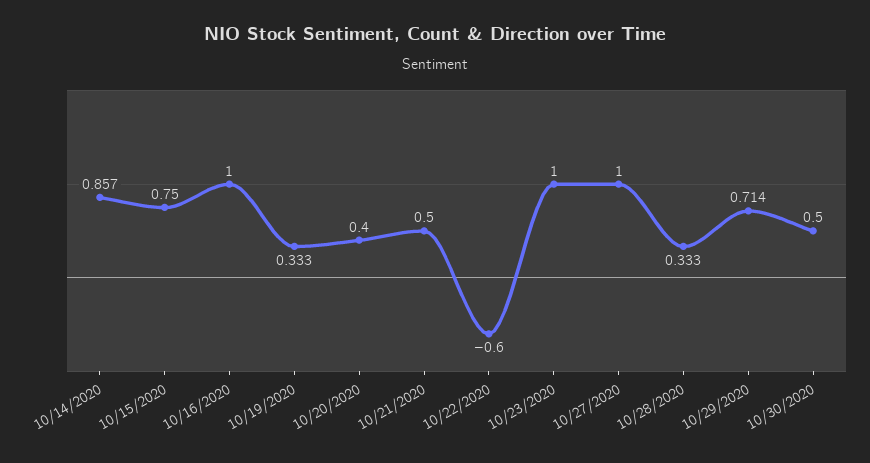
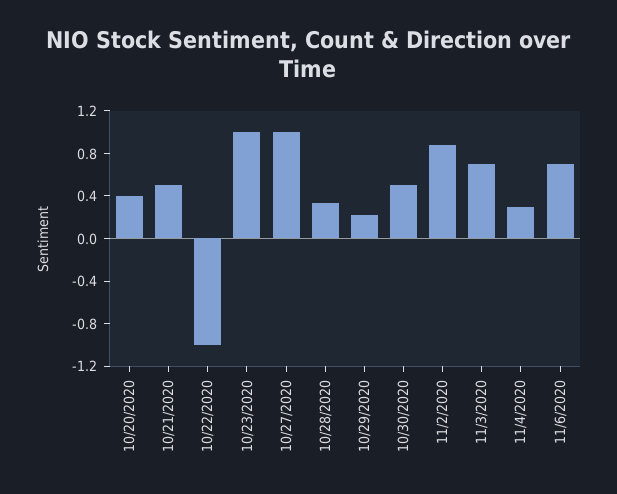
10/14/2020: 0.857 -> none
10/15/2020: 0.75 -> none
10/16/2020: 1 -> none
10/19/2020: 0.333 -> none
10/22/2020: -0.6 -> -1
10/29/2020: 0.714 -> 0.2
11/2/2020: none -> 0.9
11/3/2020: none -> 0.7
11/4/2020: none -> 0.3
11/6/2020: none -> 0.7

